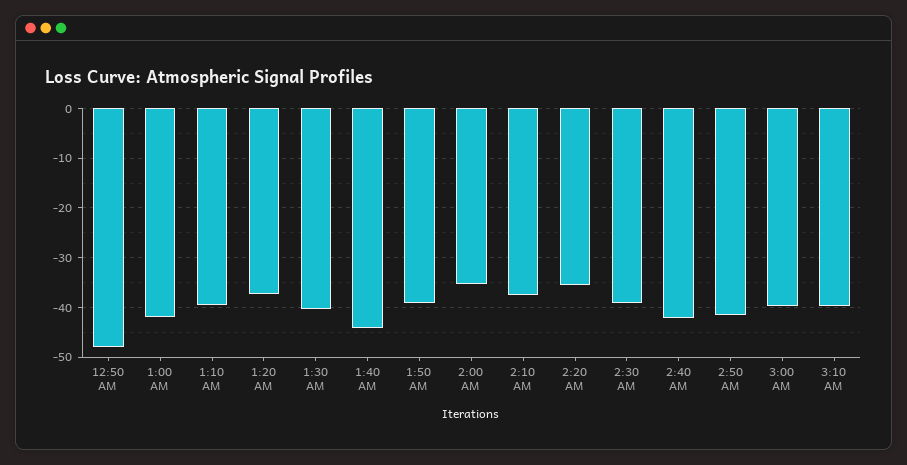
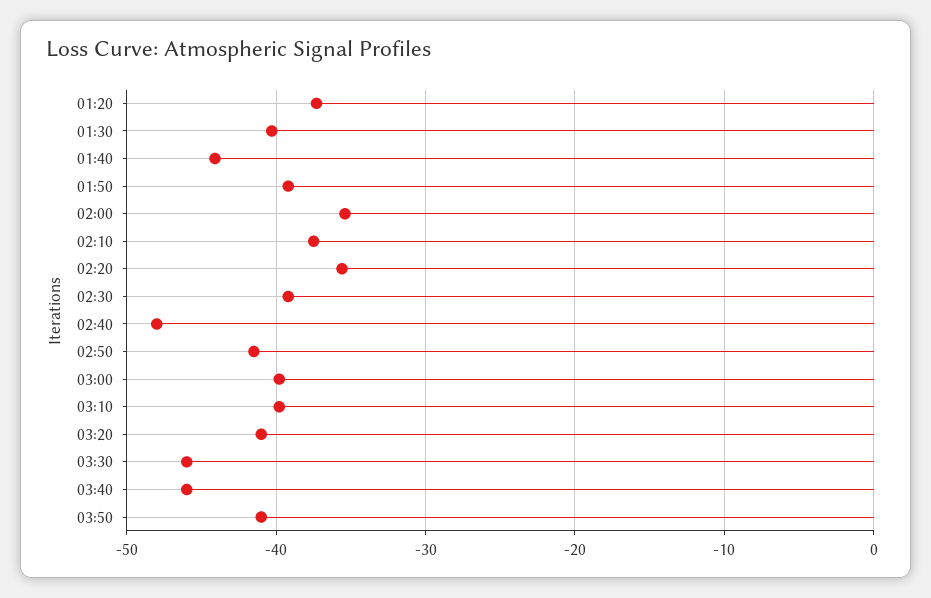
12:50 AM: -48 -> none
1:00 AM: -42 -> none
1:10 AM: -40 -> none
2:40 AM: -42 -> -48
03:20: none -> -41
03:30: none -> -46
03:40: none -> -46
03:50: none -> -41

